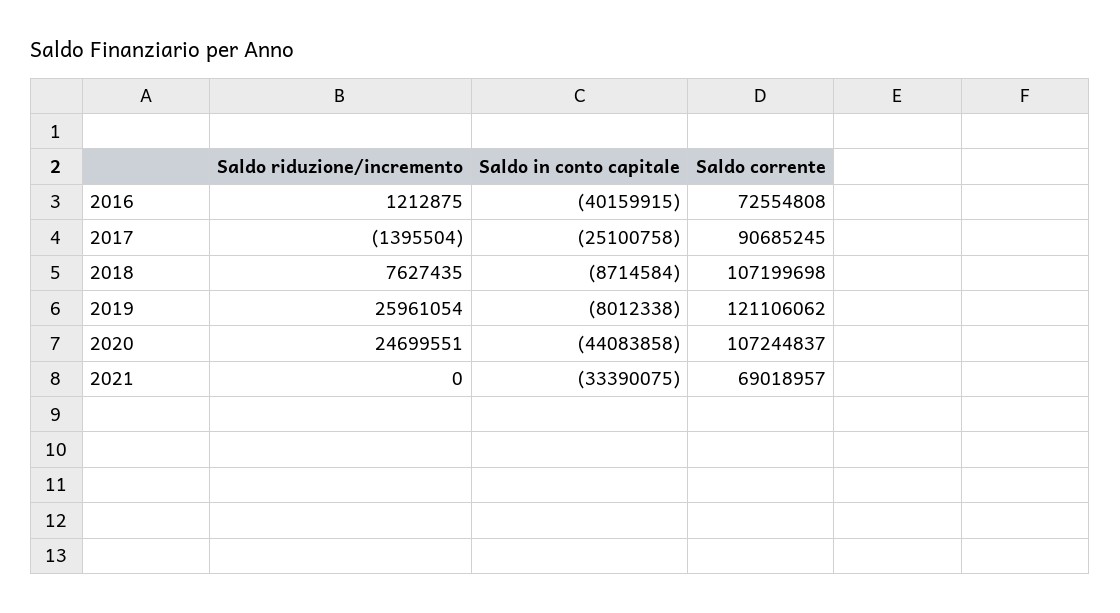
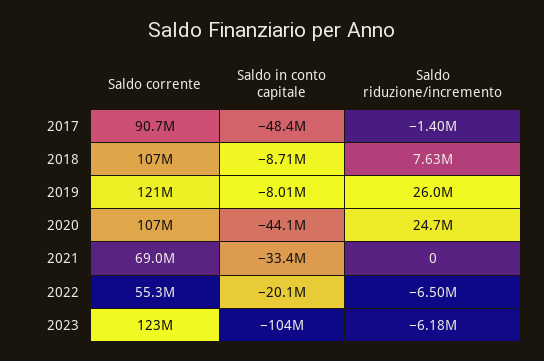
Saldo riduzione/incremento, 2016: 1212875 -> none
Saldo in conto capitale, 2016: -40159915 -> none
Saldo corrente, 2016: 72554808 -> none
Saldo in conto capitale, 2017: -25100758 -> -48400000
Saldo corrente, 2022: none -> 55300000
Saldo in conto capitale, 2022: none -> -20100000
Saldo riduzione/incremento, 2022: none -> -6500000
Saldo corrente, 2023: none -> 123000000
Saldo in conto capitale, 2023: none -> -104000000
Saldo riduzione/incremento, 2023: none -> -6180000

